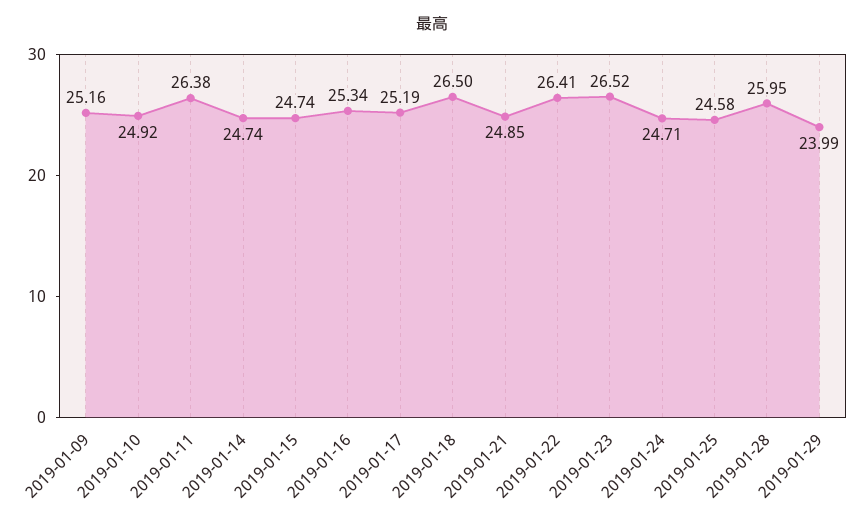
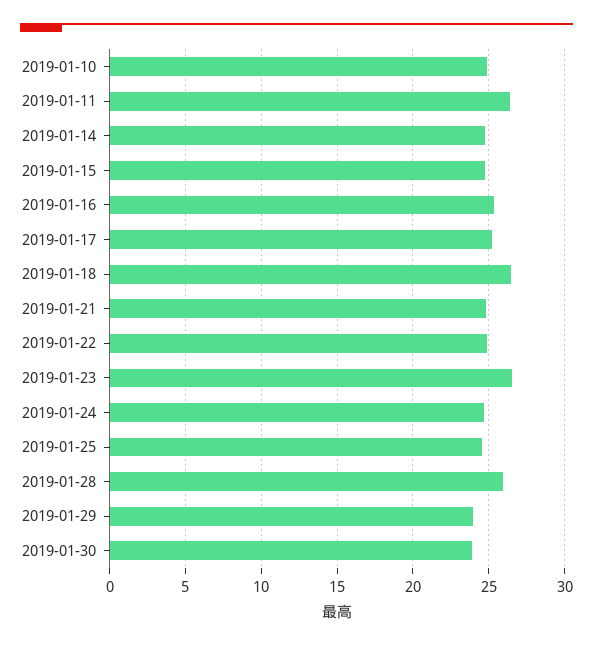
2019-01-09: 25.16 -> none
2019-01-22: 26.41 -> 25
2019-01-30: none -> 24

